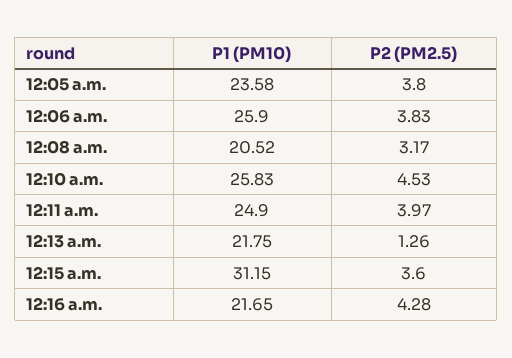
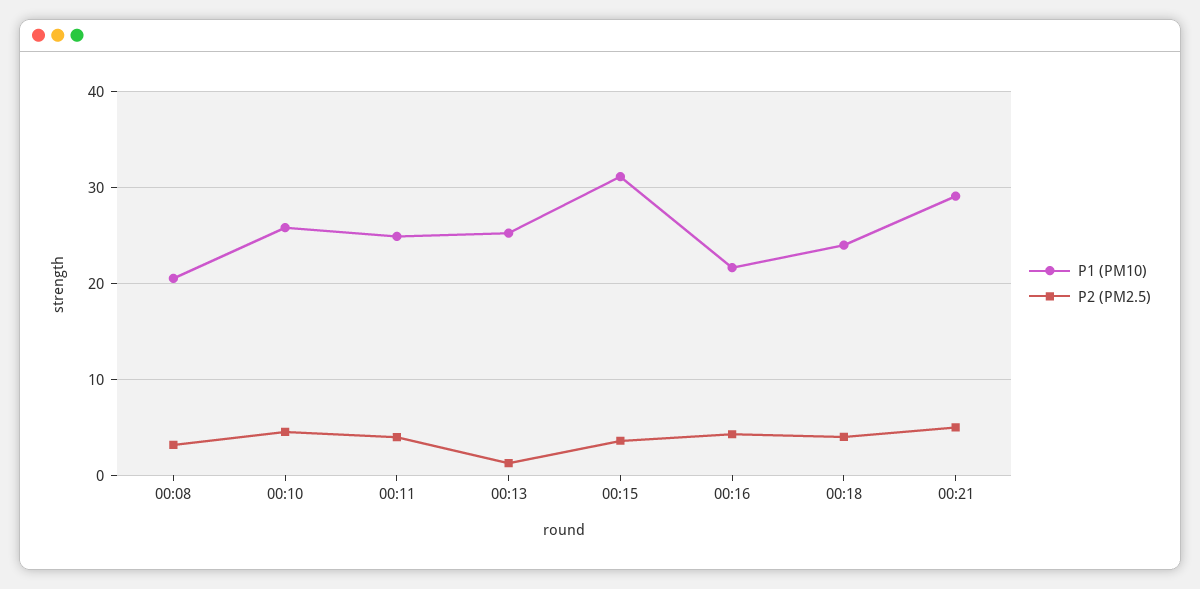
P1 (PM10), 12:05 a.m.: 23.58 -> none
P2 (PM2.5), 12:05 a.m.: 3.8 -> none
P1 (PM10), 12:06 a.m.: 25.9 -> none
P2 (PM2.5), 12:06 a.m.: 3.83 -> none
P1 (PM10), 12:13 a.m.: 21.75 -> 25
P1 (PM10), 00:18: none -> 24
P2 (PM2.5), 00:18: none -> 4
P1 (PM10), 00:21: none -> 29
P2 (PM2.5), 00:21: none -> 5

